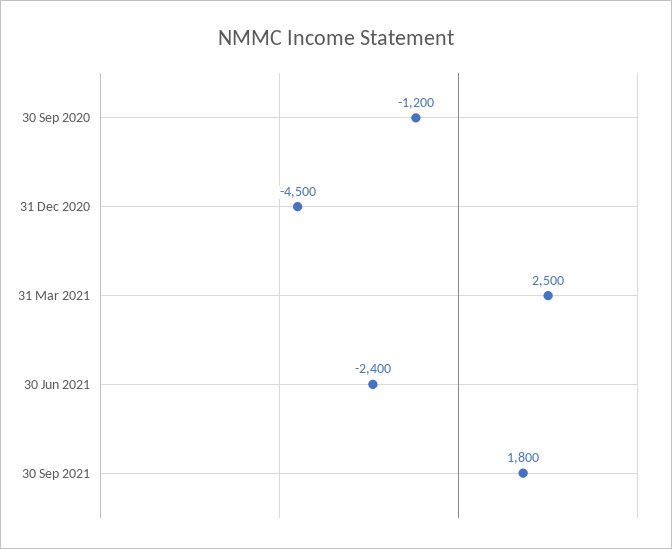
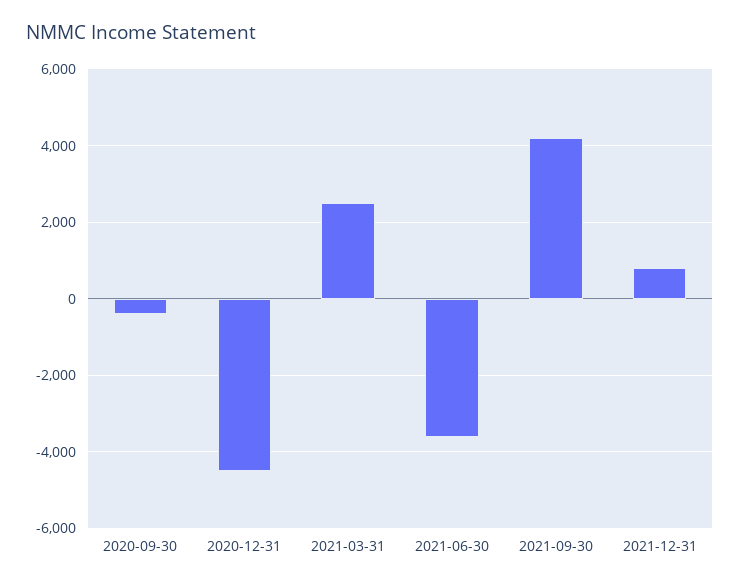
30 Sep 2020: -1200 -> -400
30 Jun 2021: -2400 -> -3600
30 Sep 2021: 1800 -> 4200
2021-12-31: none -> 800

